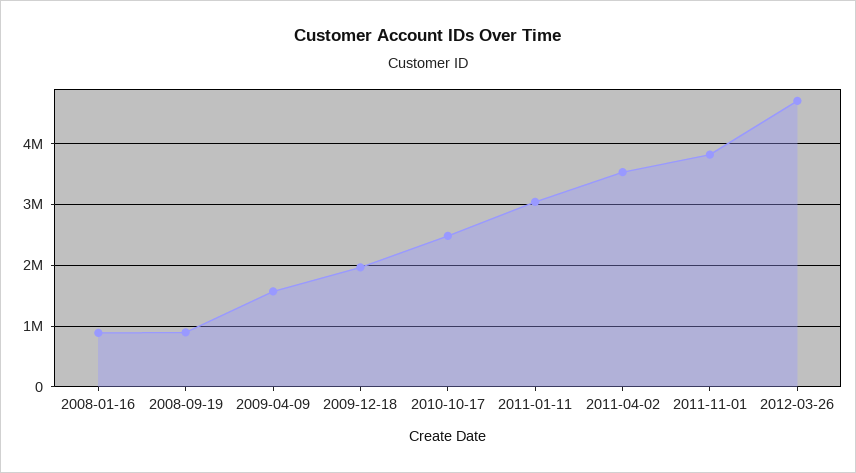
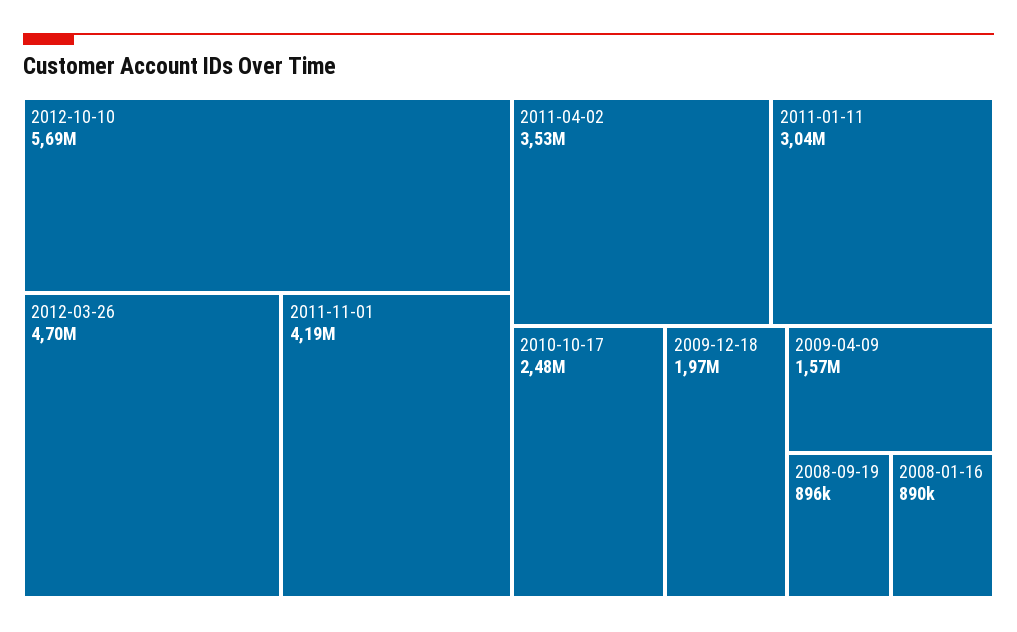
2011-11-01: 3800000 -> 4190000
2012-10-10: none -> 5690000

